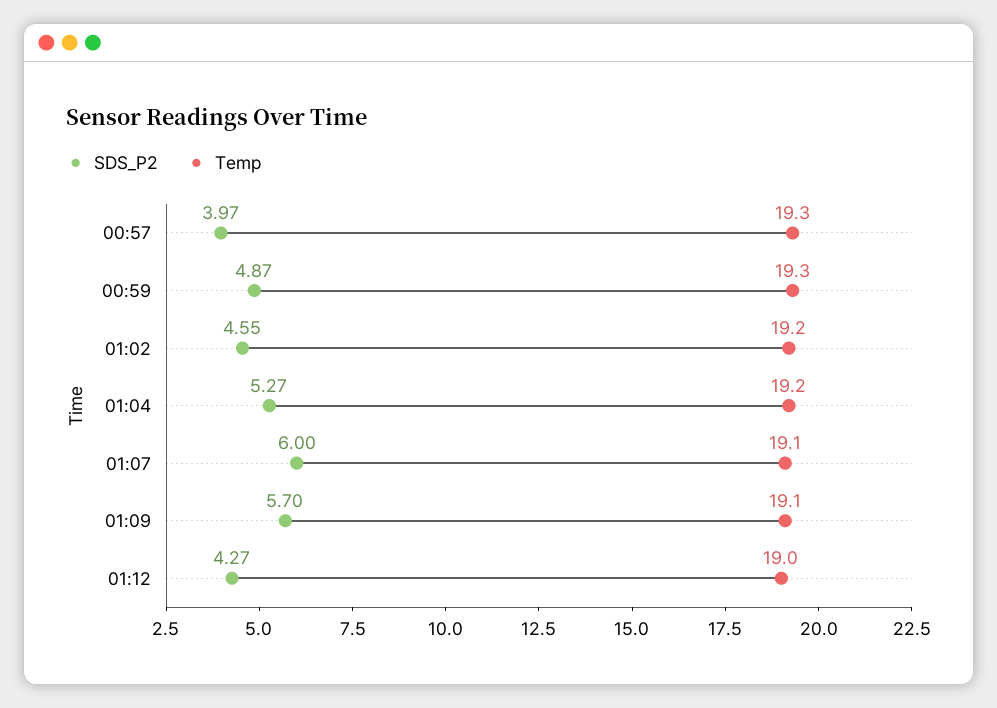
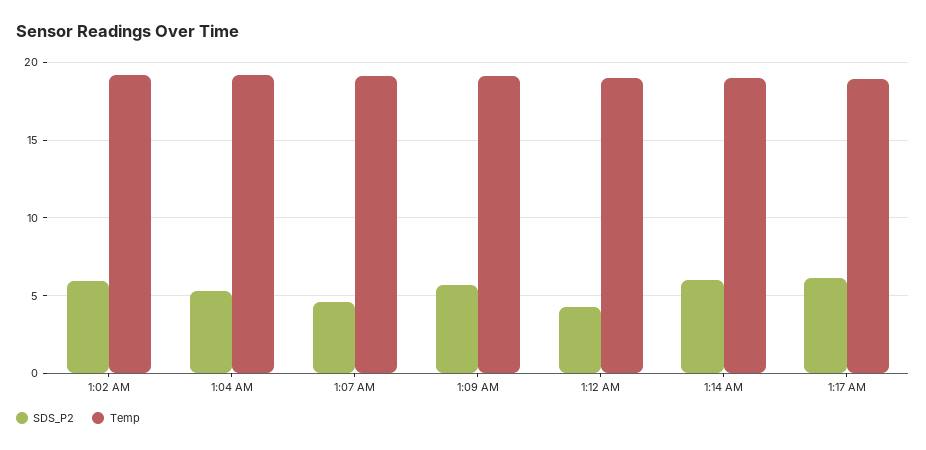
SDS_P2, 00:57: 3.97 -> none
Temp, 00:57: 19.3 -> none
SDS_P2, 00:59: 4.87 -> none
Temp, 00:59: 19.3 -> none
SDS_P2, 01:02: 4.55 -> 6
SDS_P2, 01:07: 6 -> 4.5
SDS_P2, 1:14 AM: none -> 6
Temp, 1:14 AM: none -> 19
SDS_P2, 1:17 AM: none -> 6
Temp, 1:17 AM: none -> 19

